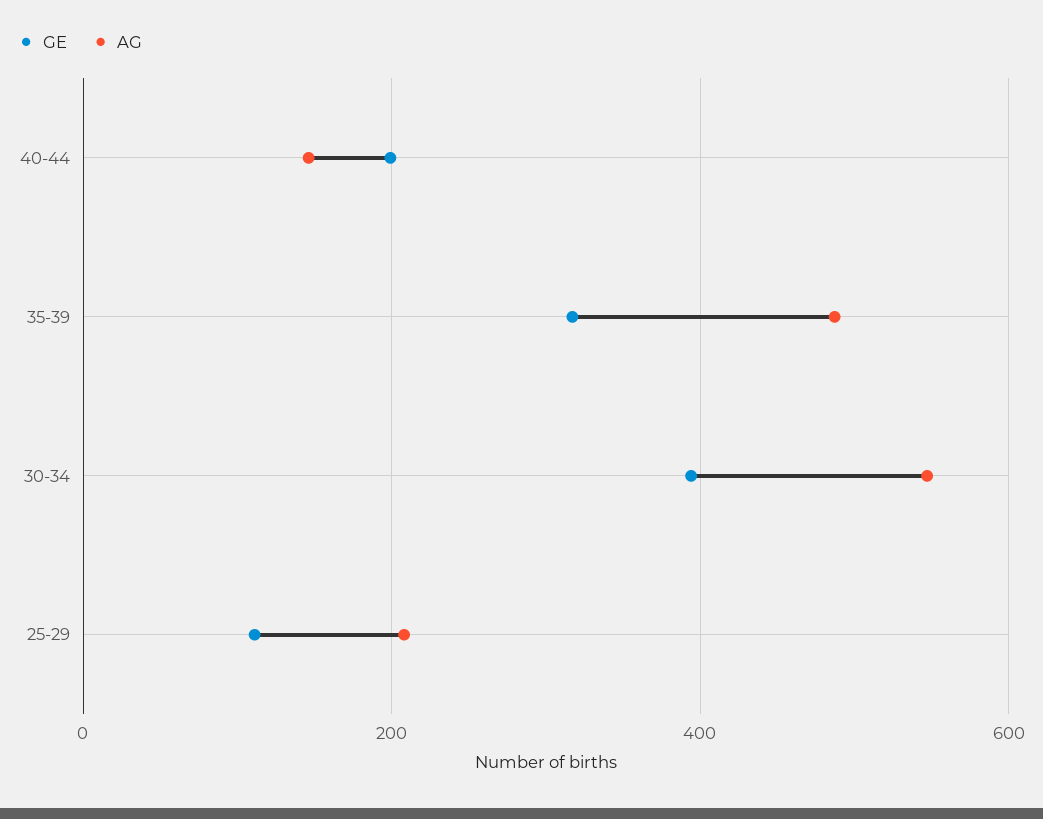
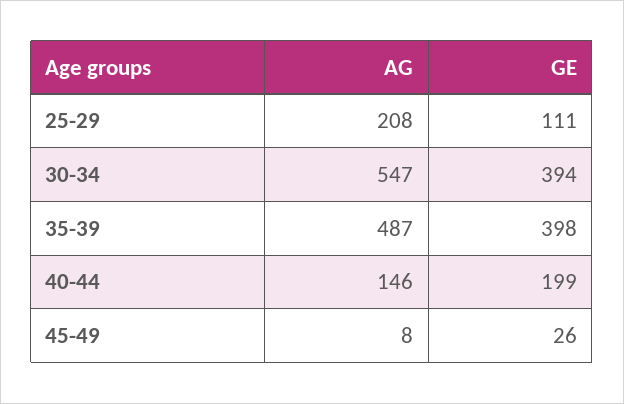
GE, 35-39: 320 -> 398
AG, 45-49: none -> 8
GE, 45-49: none -> 26

